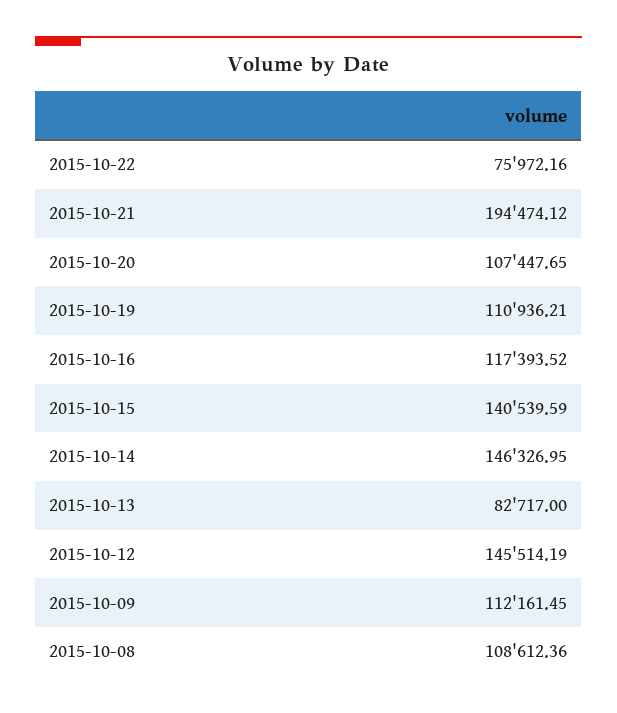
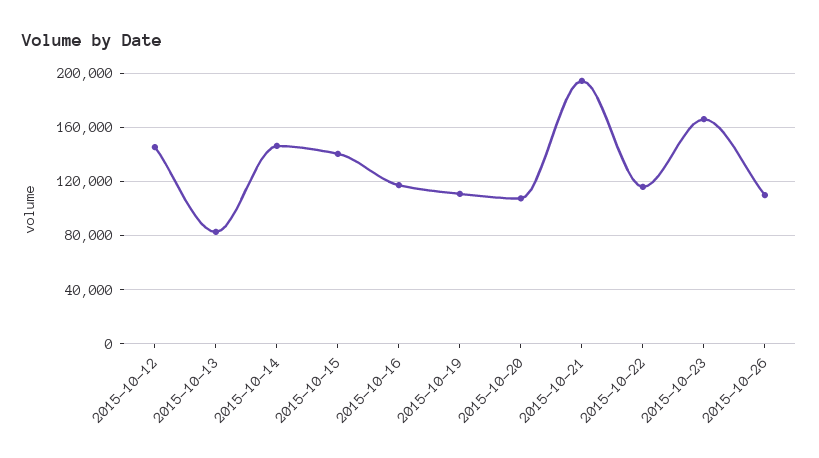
2015-10-22: 75972.16 -> 115000
2015-10-09: 112161.45 -> none
2015-10-08: 108612.36 -> none
2015-10-23: none -> 165000
2015-10-26: none -> 110000

